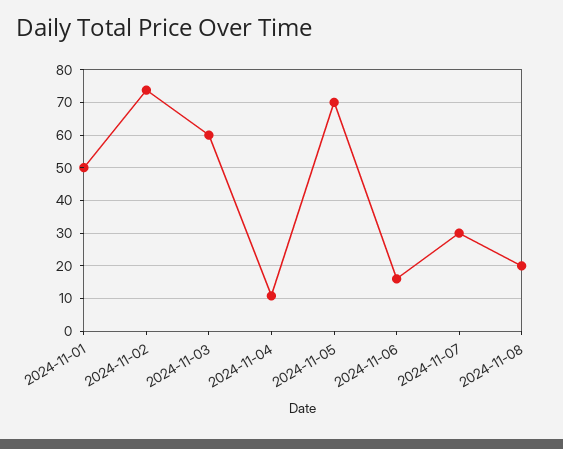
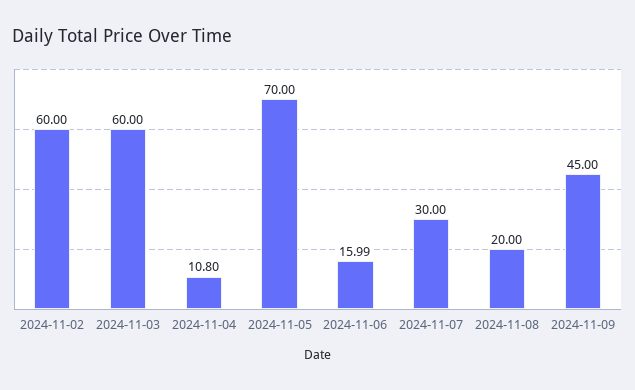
2024-11-01: 50 -> none
2024-11-02: 74 -> 60
2024-11-09: none -> 45

